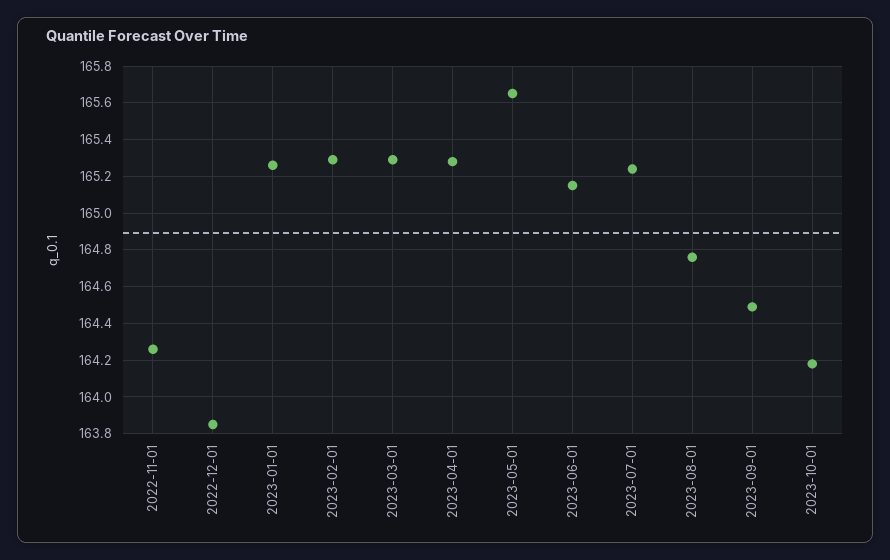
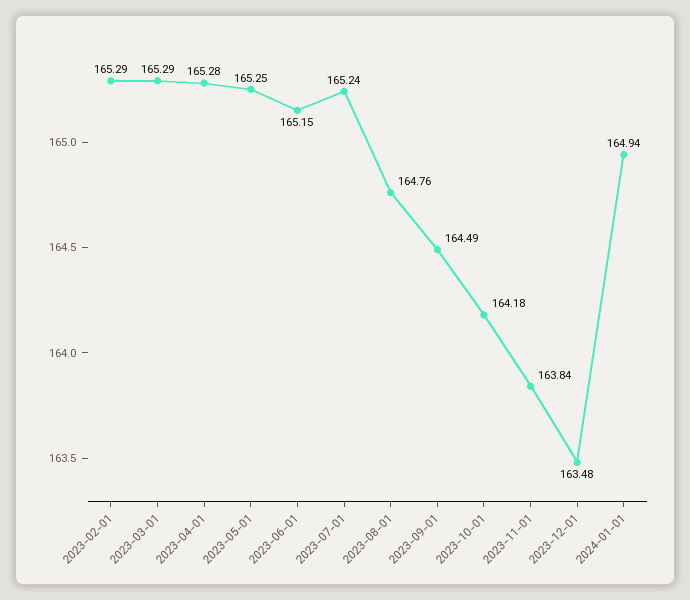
2022-11-01: 164.25 -> none
2022-12-01: 163.85 -> none
2023-01-01: 165.25 -> none
2023-05-01: 165.65 -> 165.25
2023-11-01: none -> 163.84
2023-12-01: none -> 163.48
2024-01-01: none -> 164.94

